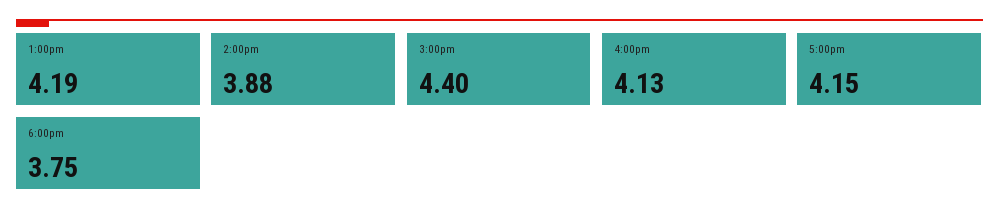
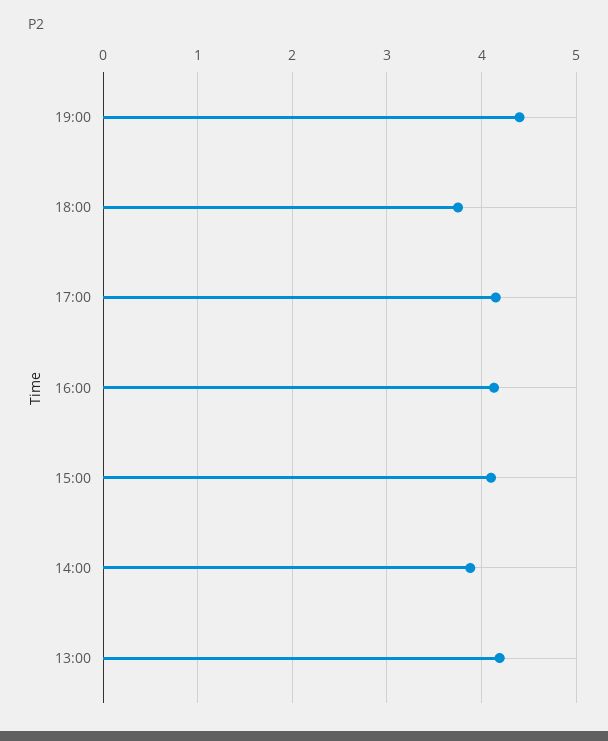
3:00pm: 4.4 -> 4.1
19:00: none -> 4.4

